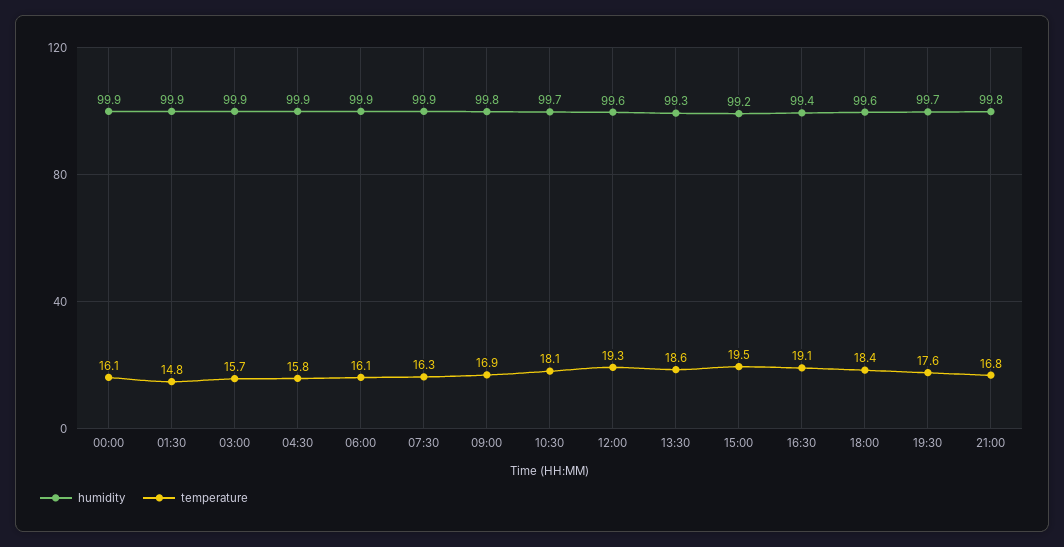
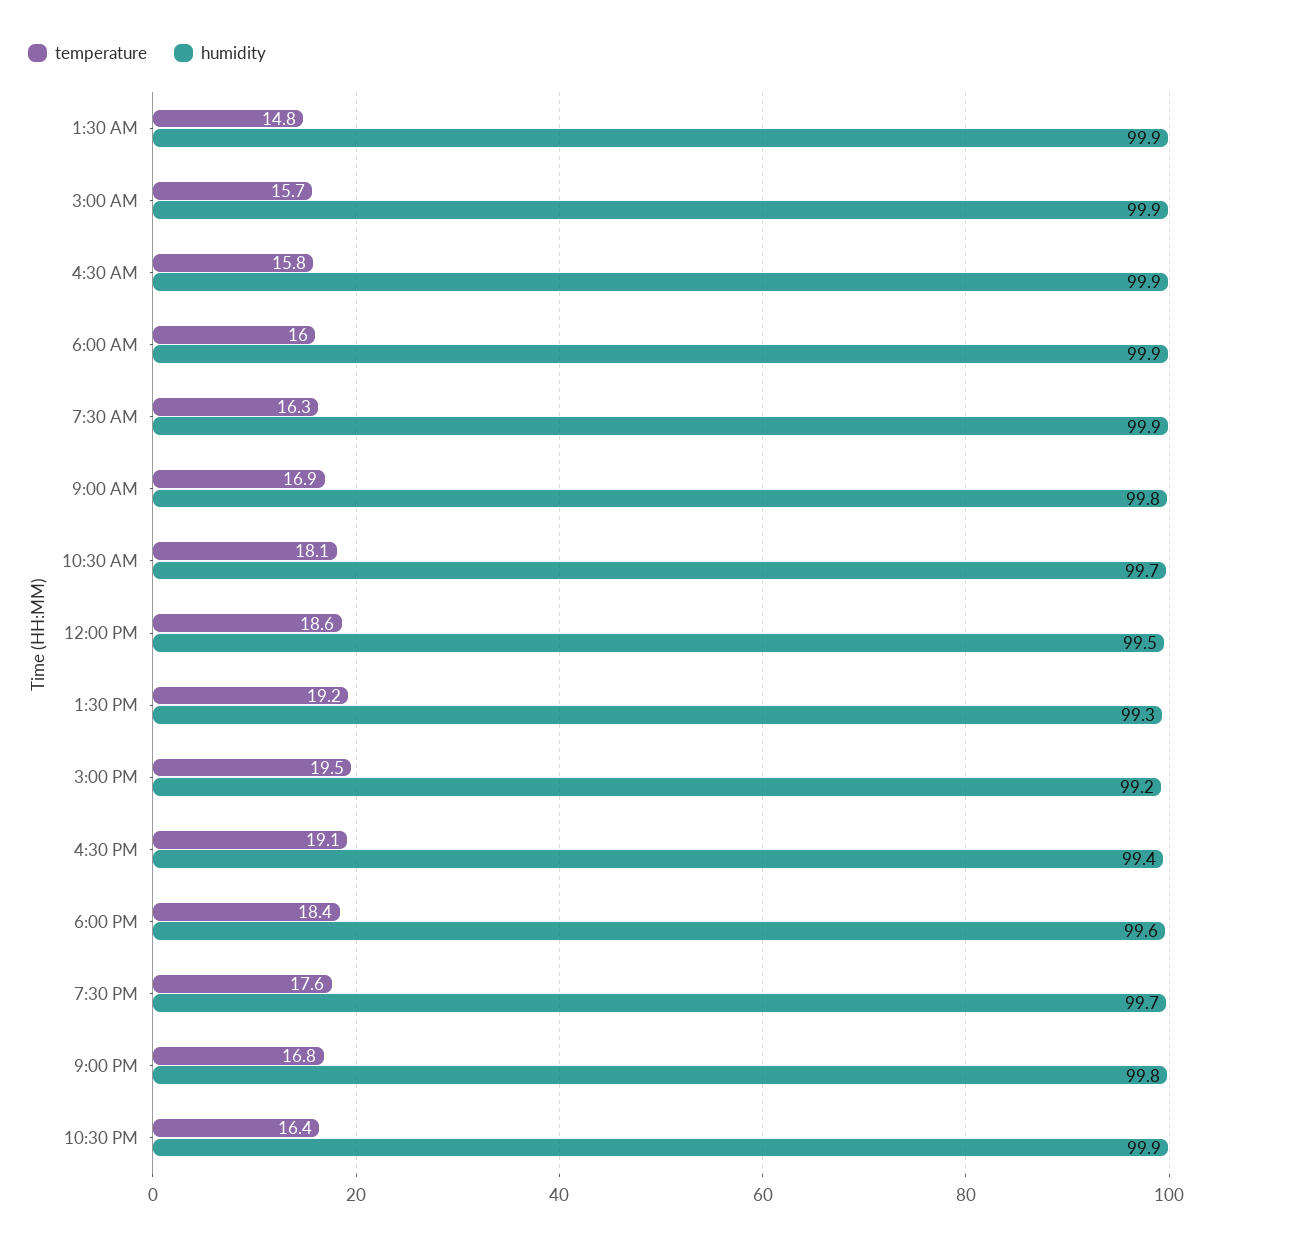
humidity, 00:00: 99.9 -> none
temperature, 00:00: 16.1 -> none
temperature, 06:00: 16.1 -> 16
humidity, 12:00: 99.6 -> 99.5
temperature, 12:00: 19.3 -> 18.6
temperature, 13:30: 18.6 -> 19.2
temperature, 10:30 PM: none -> 16.4
humidity, 10:30 PM: none -> 99.9

